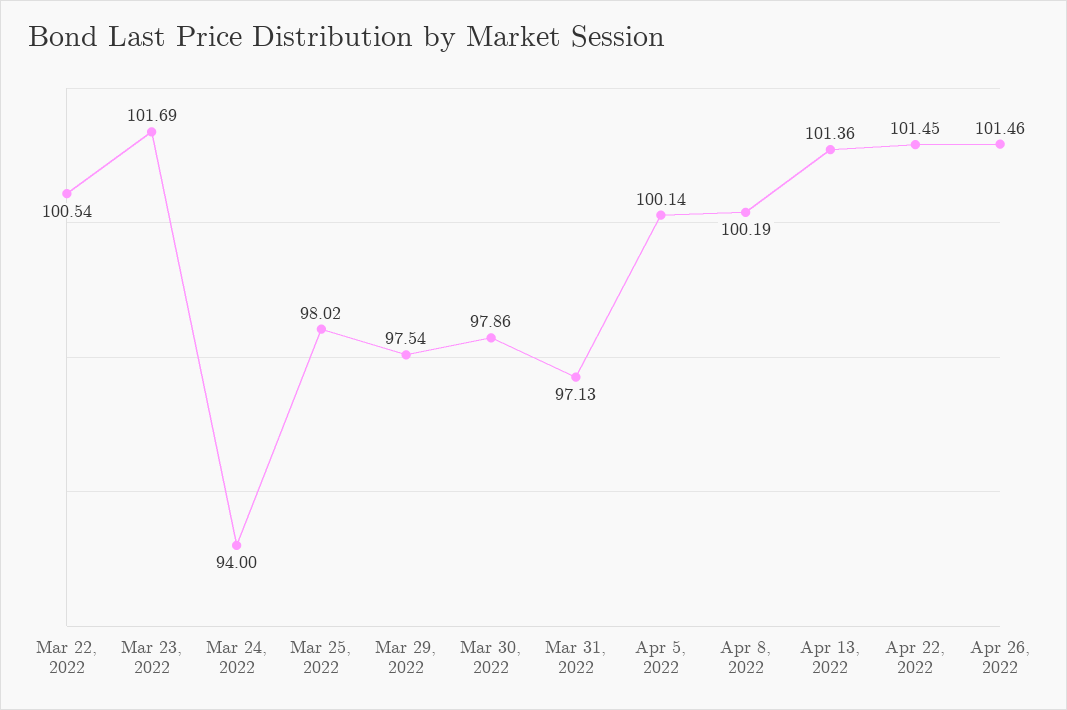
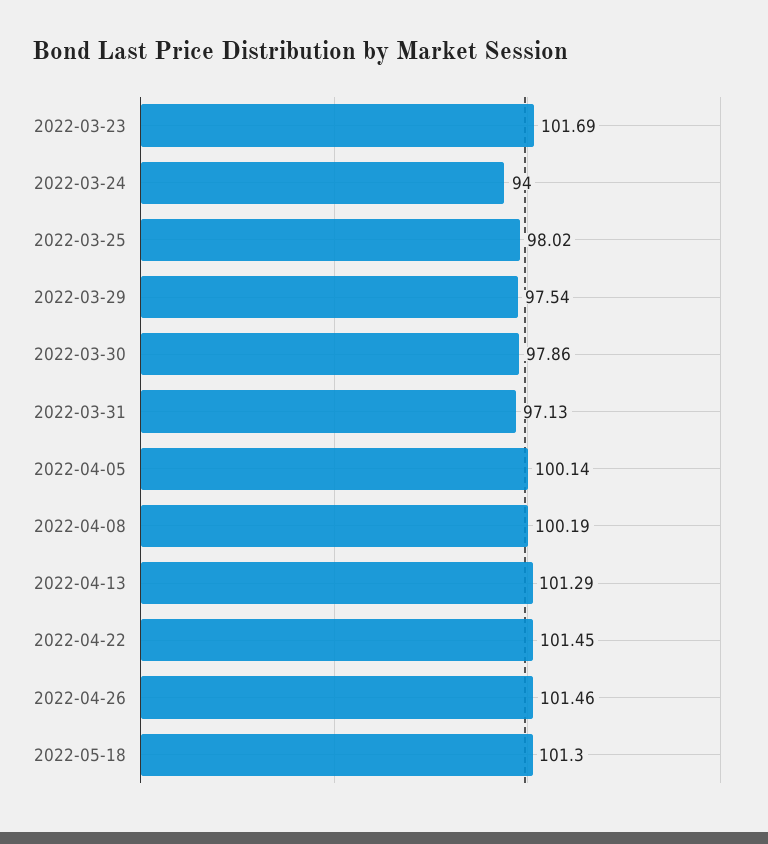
Mar 22, 2022: 100.54 -> none
Apr 13, 2022: 101.36 -> 101.29
2022-05-18: none -> 101.3

